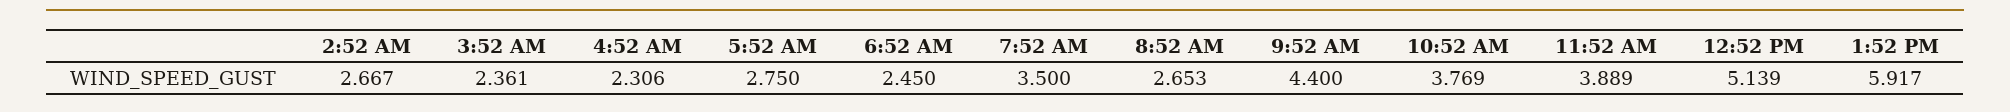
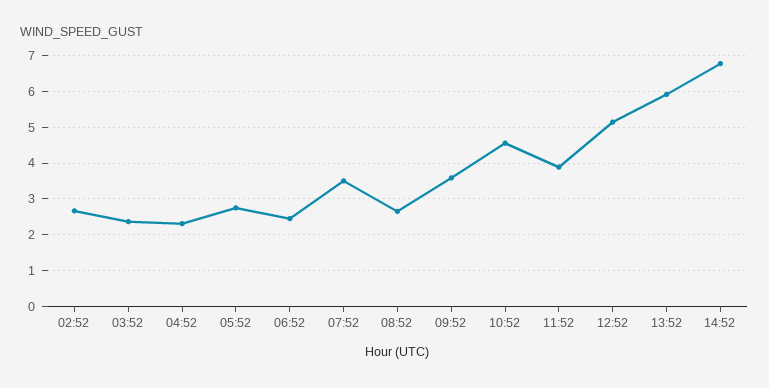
9:52 AM: 4.4 -> 3.6
10:52 AM: 3.769 -> 4.6
14:52: none -> 6.8

